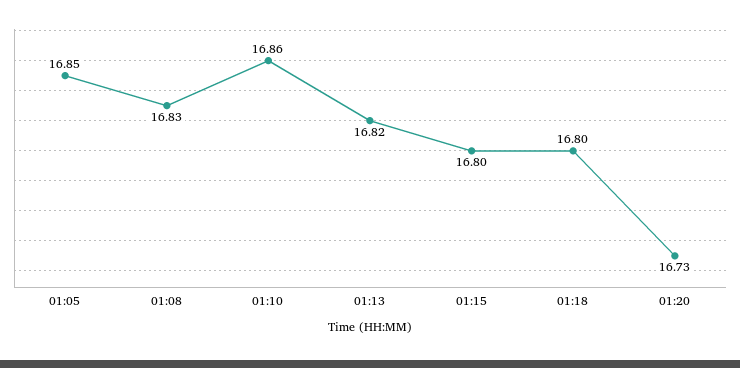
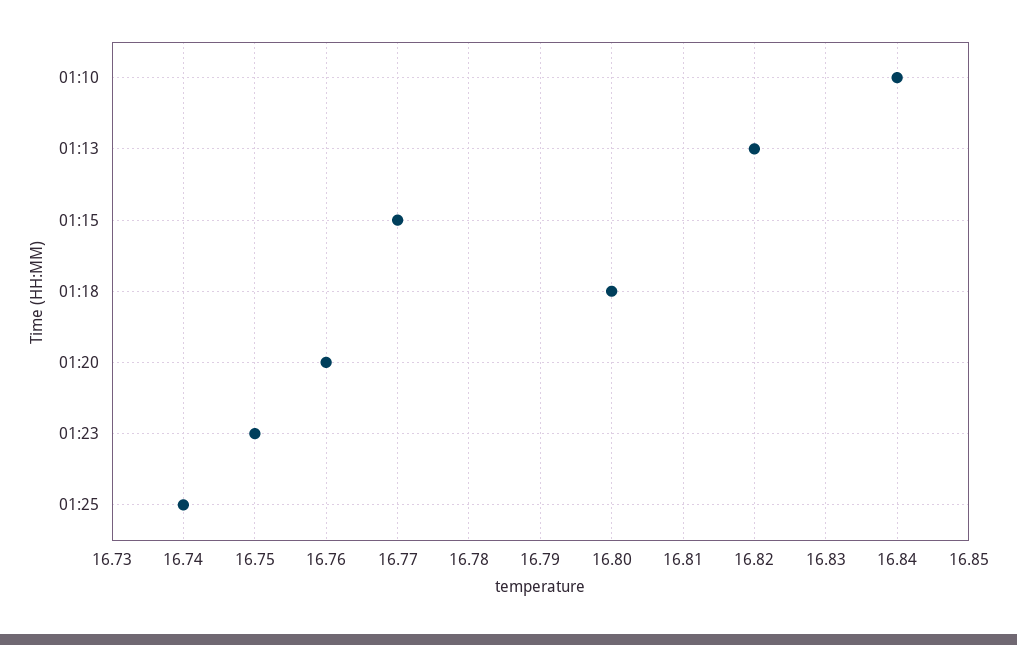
01:05: 16.85 -> none
01:08: 16.83 -> none
01:10: 16.86 -> 16.84
01:15: 16.8 -> 16.77
01:20: 16.73 -> 16.76
01:23: none -> 16.75
01:25: none -> 16.74

